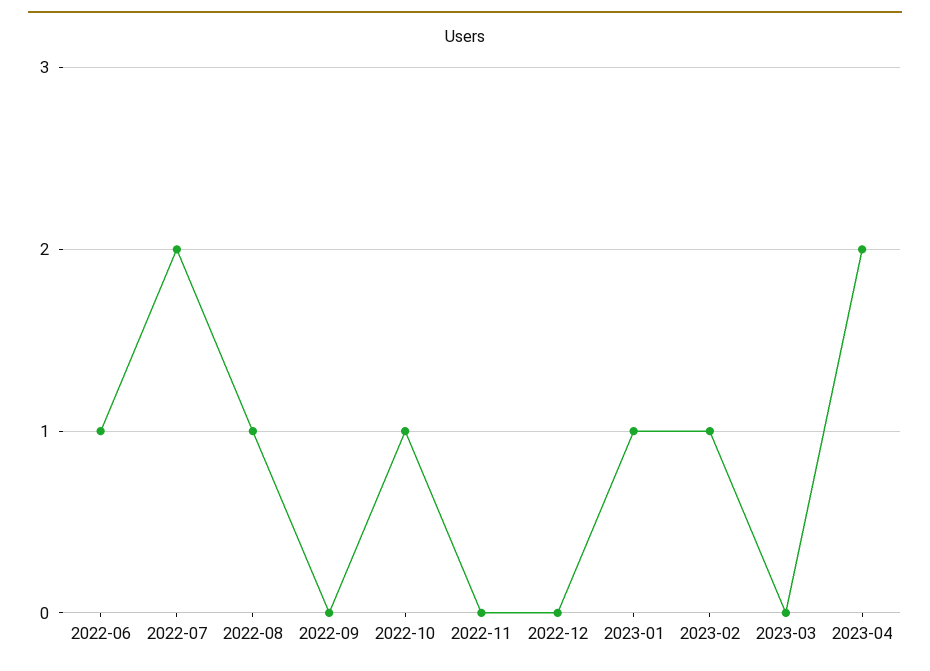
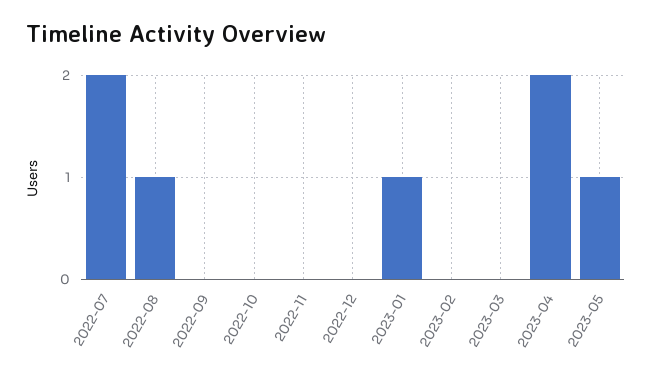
2022-06: 1 -> none
2022-10: 1 -> 0
2023-02: 1 -> 0
2023-05: none -> 1

